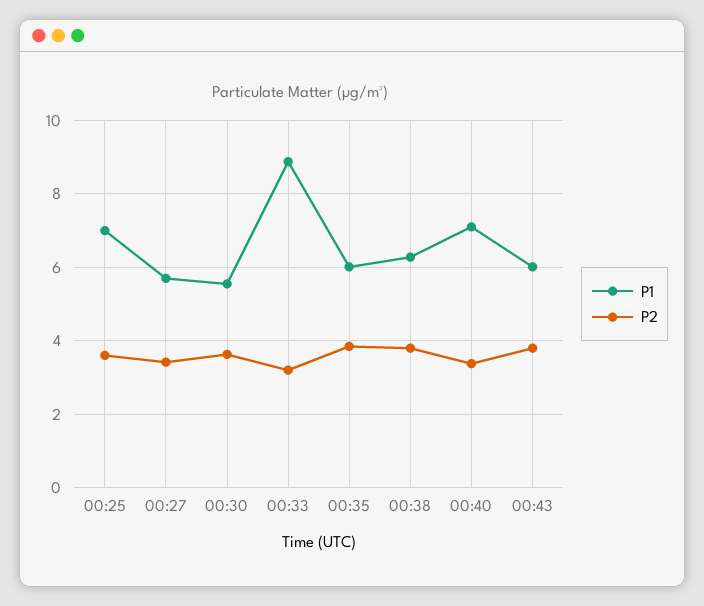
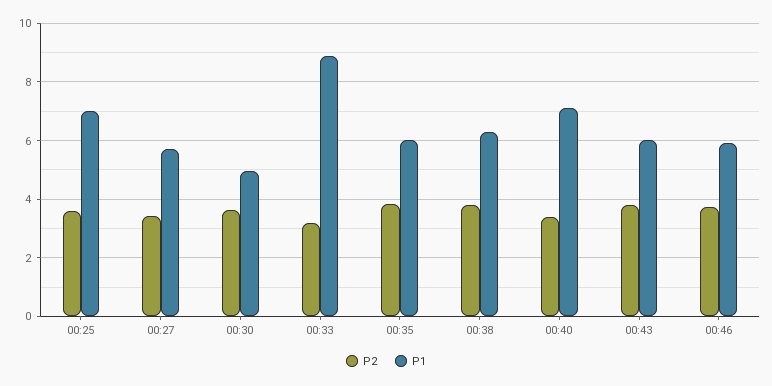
P1, 00:30: 5.6 -> 5
P2, 00:46: none -> 3.75
P1, 00:46: none -> 6

